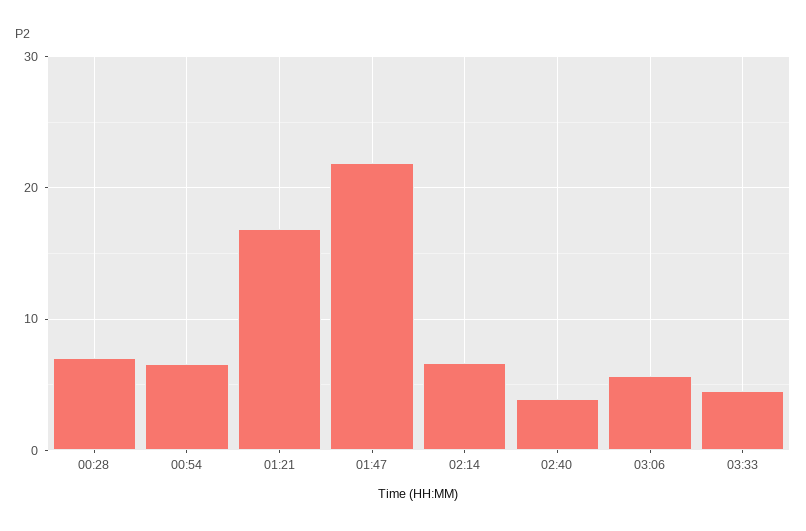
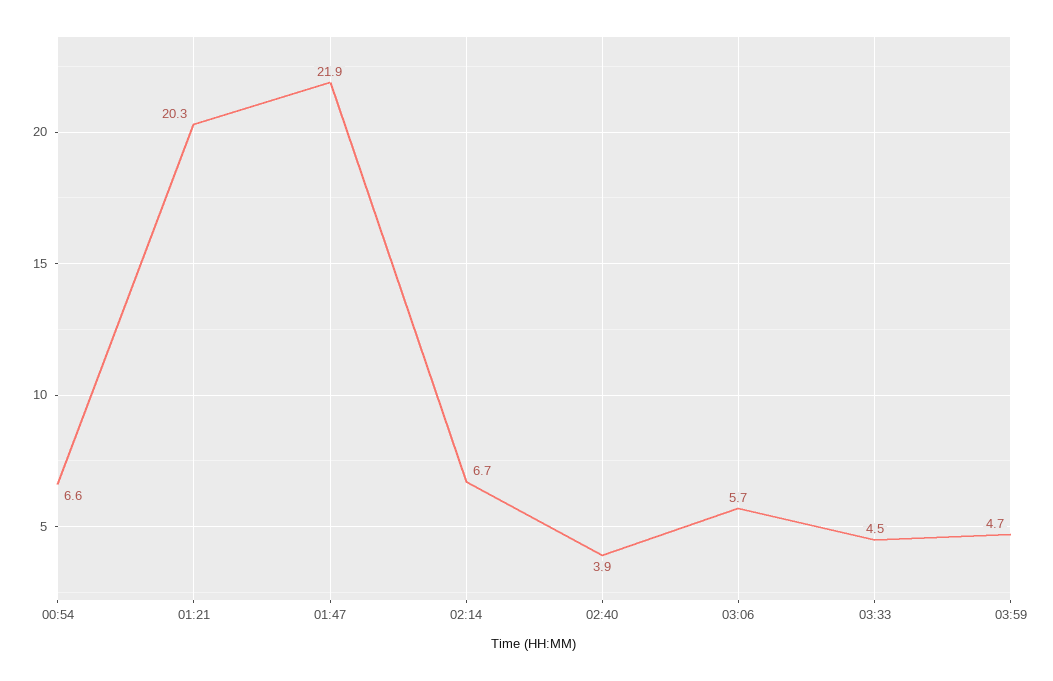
00:28: 7 -> none
01:21: 17 -> 20.3
03:59: none -> 4.7

